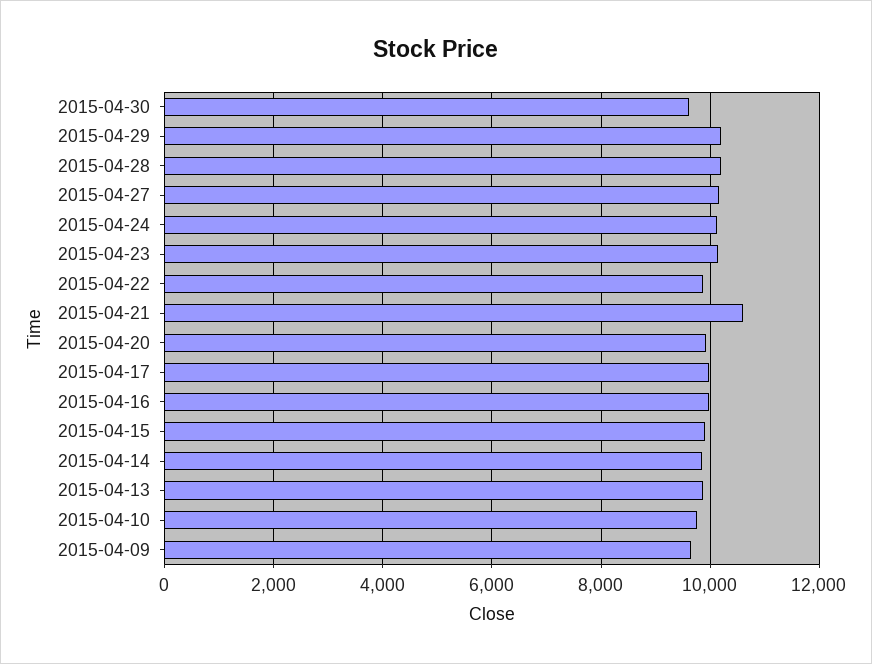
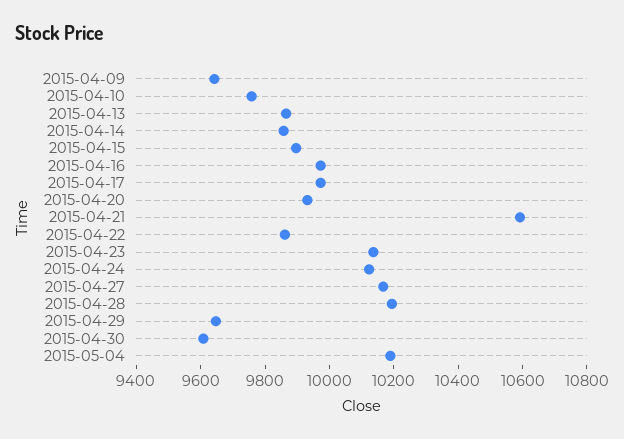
2015-04-29: 10200 -> 9650
2015-05-04: none -> 10200

